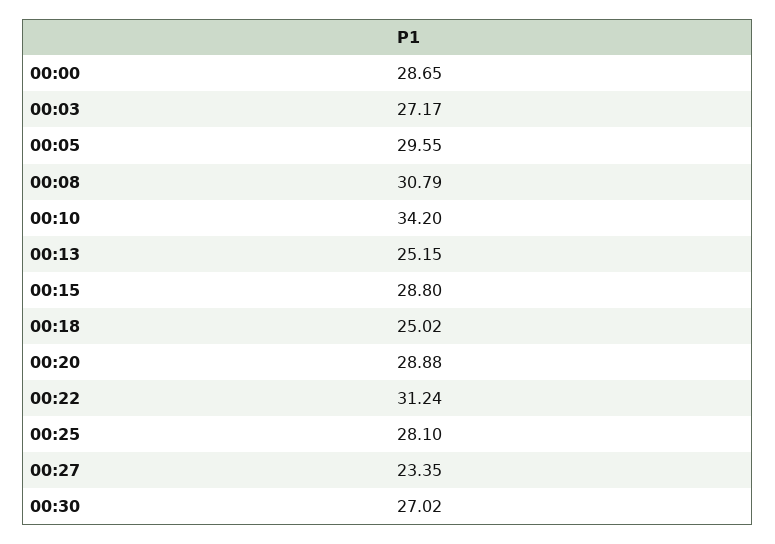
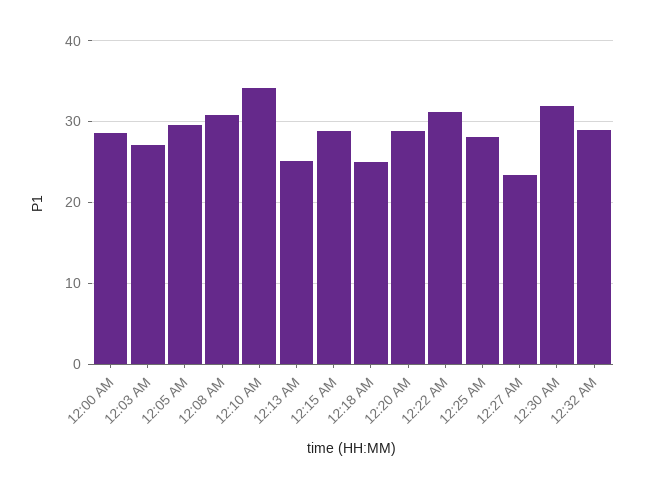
00:30: 27.02 -> 32
12:32 AM: none -> 29

